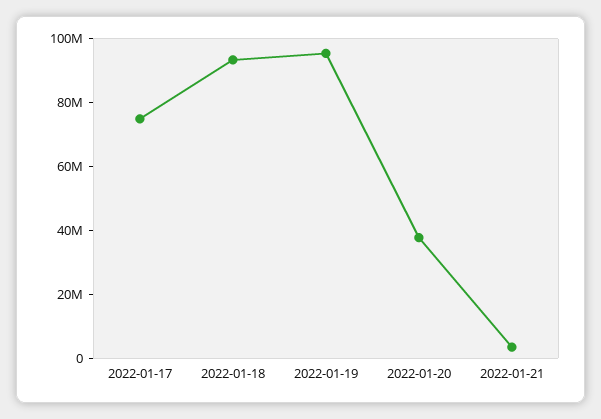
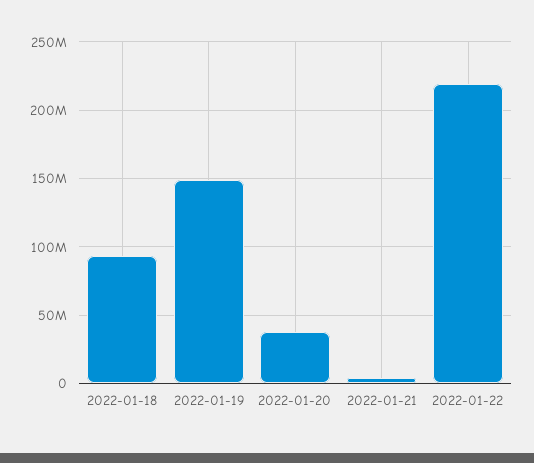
2022-01-17: 75000000 -> none
2022-01-19: 95000000 -> 150000000
2022-01-22: none -> 220000000

